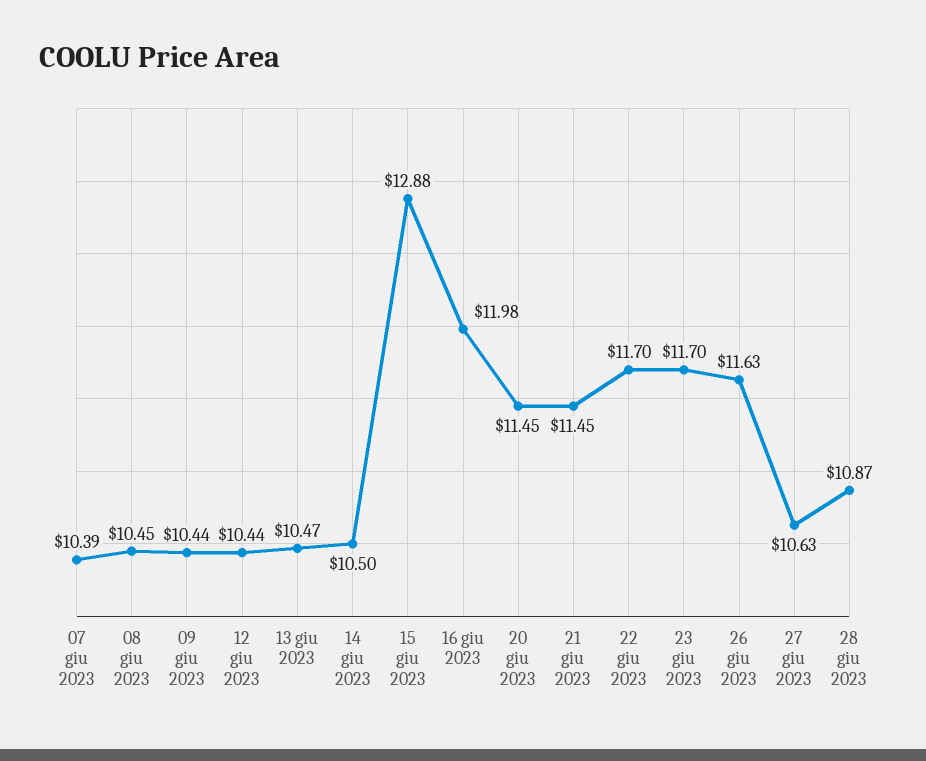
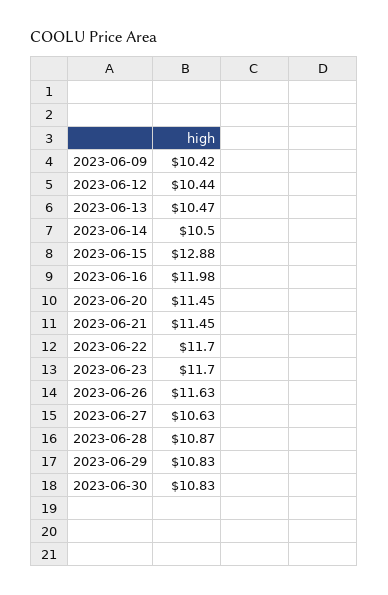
07 giu 2023: 10.39 -> none
08 giu 2023: 10.45 -> none
09 giu 2023: 10.44 -> 10.42
2023-06-29: none -> 10.83
2023-06-30: none -> 10.83

